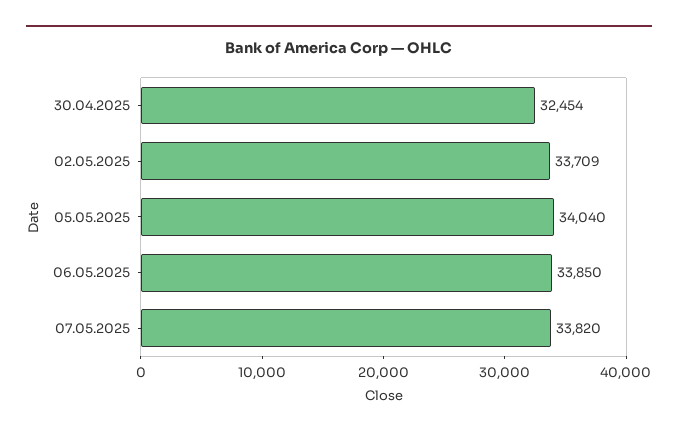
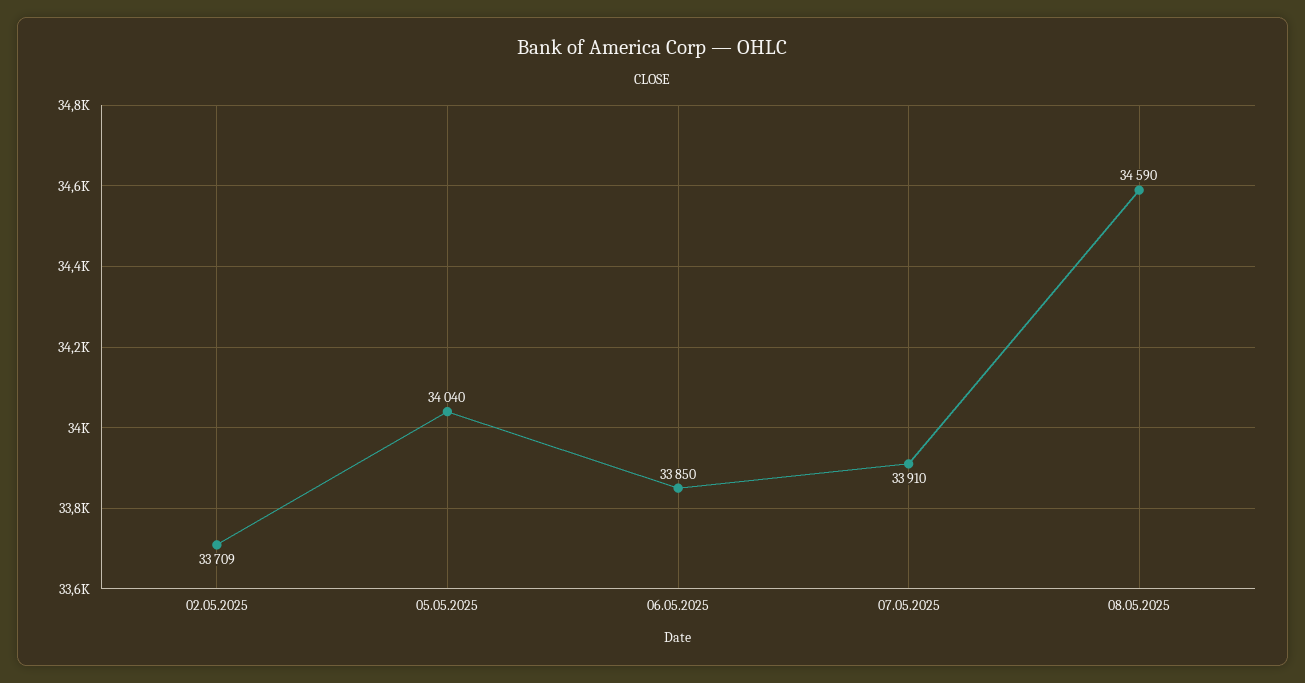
30.04.2025: 32454 -> none
07.05.2025: 33820 -> 33910
08.05.2025: none -> 34590

